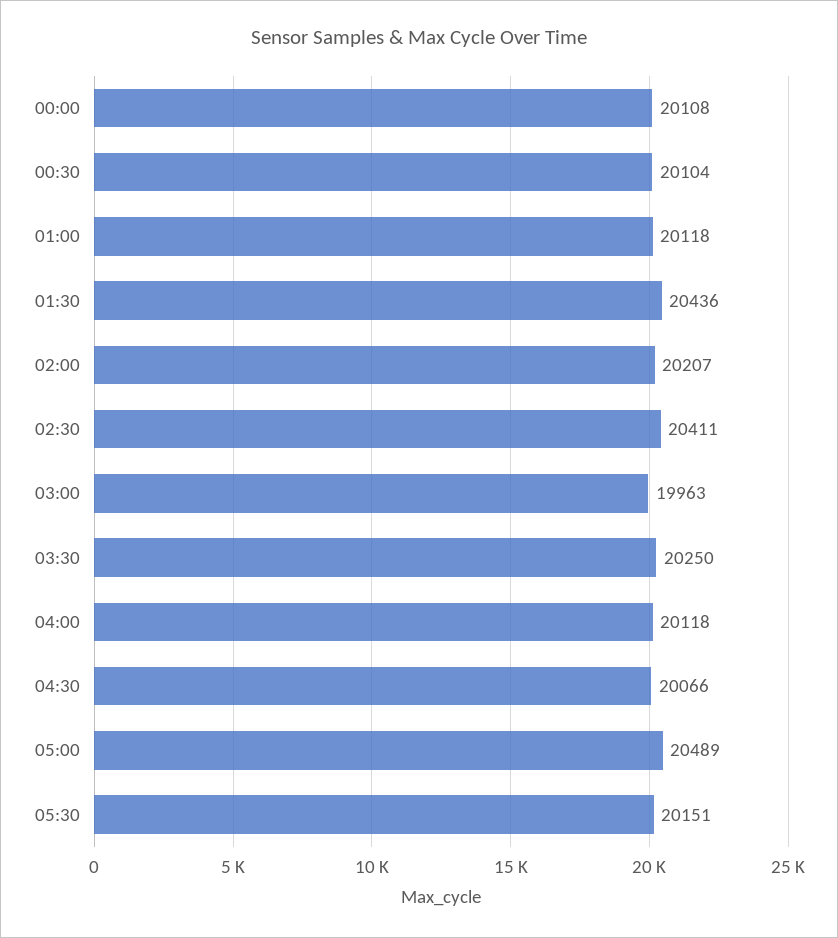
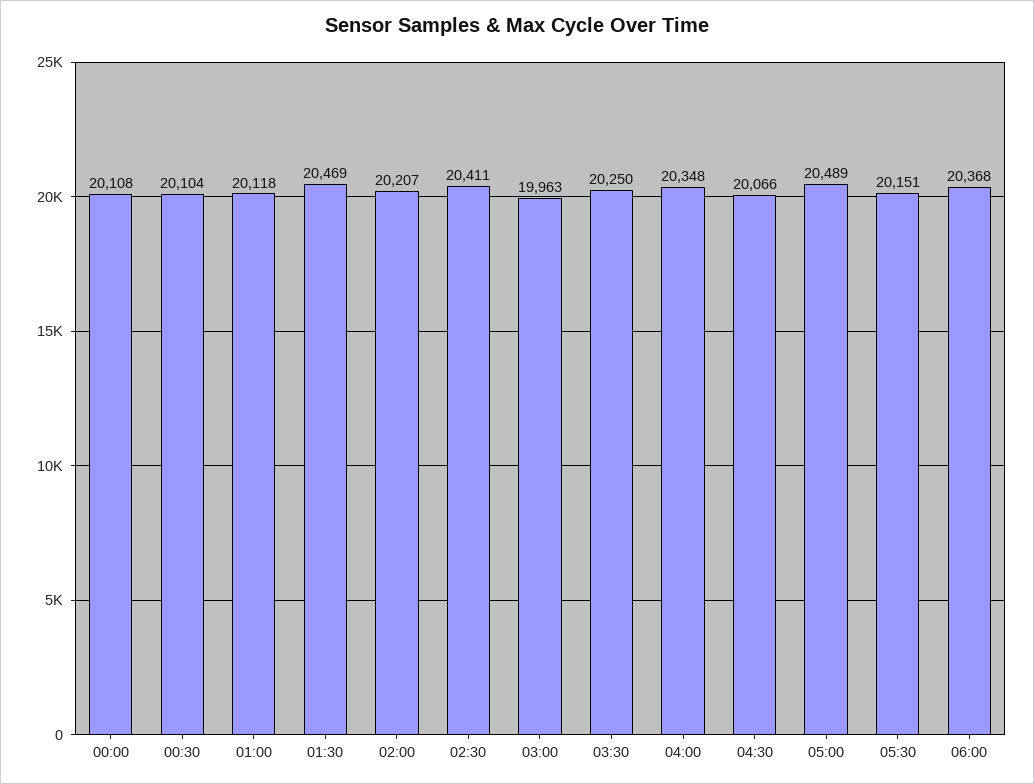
01:30: 20436 -> 20469
04:00: 20118 -> 20348
06:00: none -> 20368

